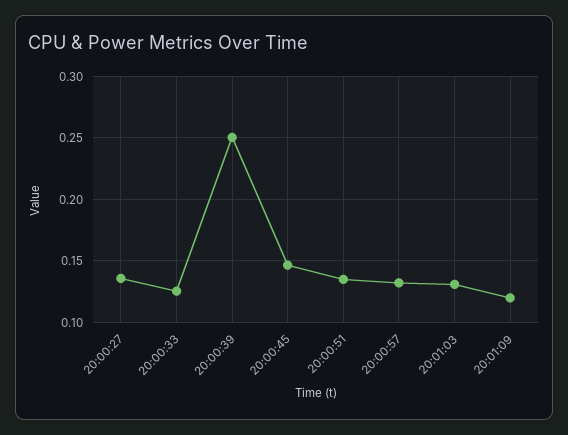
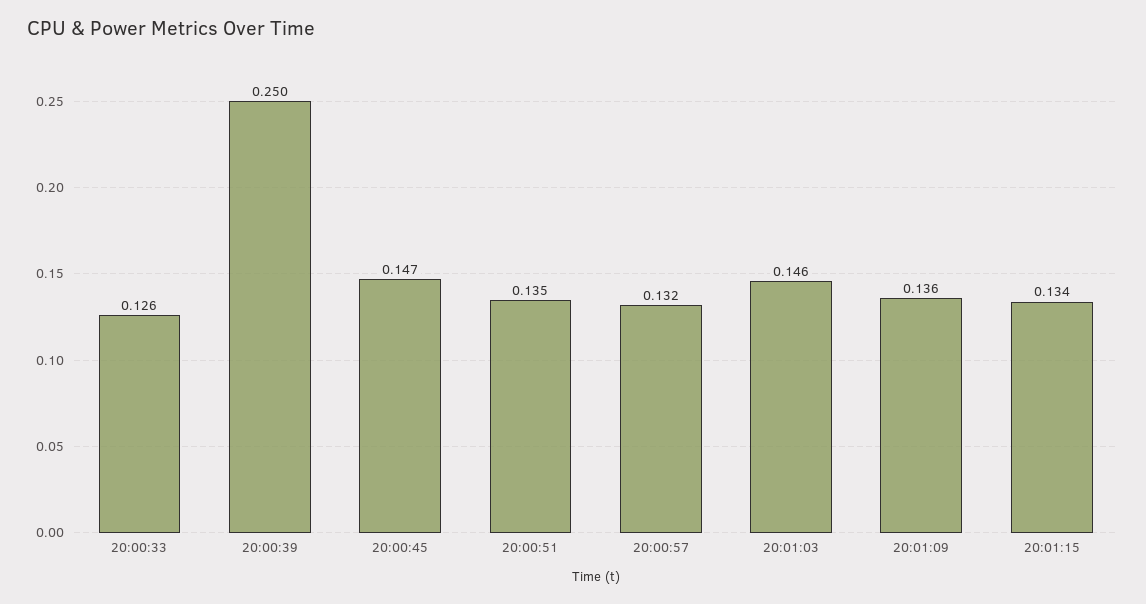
20:00:27: 0.135 -> none
20:01:03: 0.13 -> 0.146
20:01:09: 0.12 -> 0.136
20:01:15: none -> 0.134

